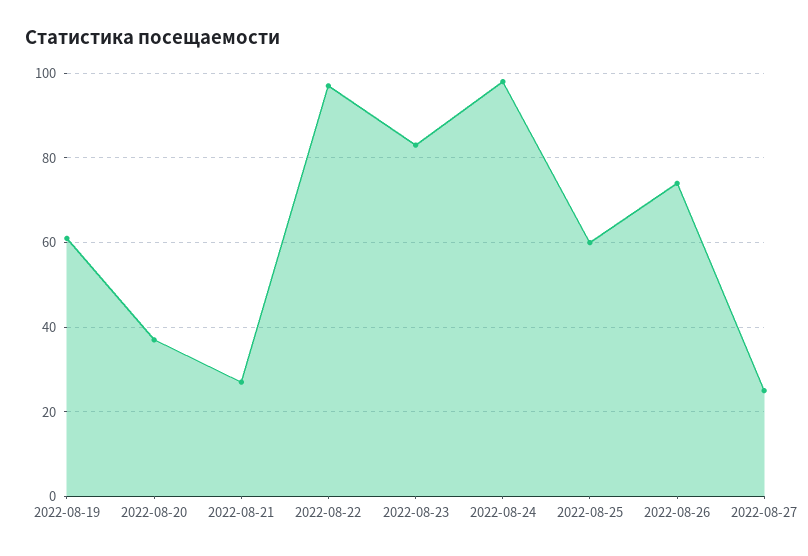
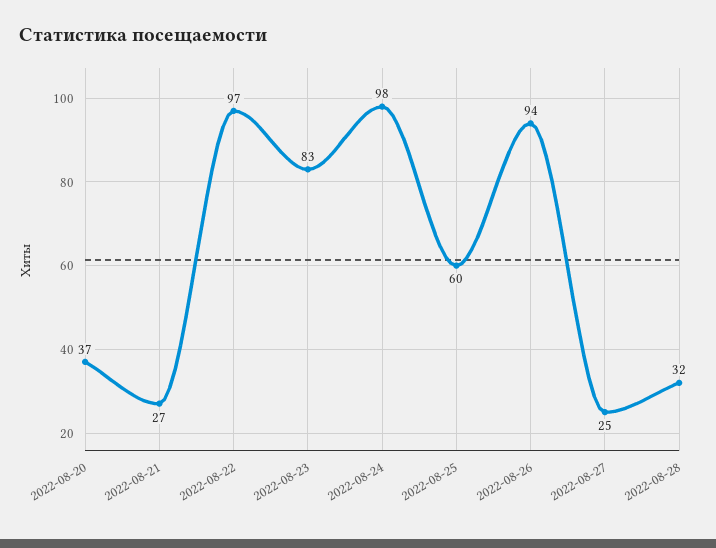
2022-08-19: 60 -> none
2022-08-26: 75 -> 94
2022-08-28: none -> 32

